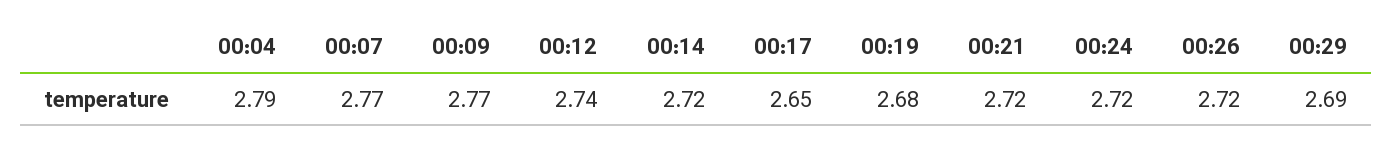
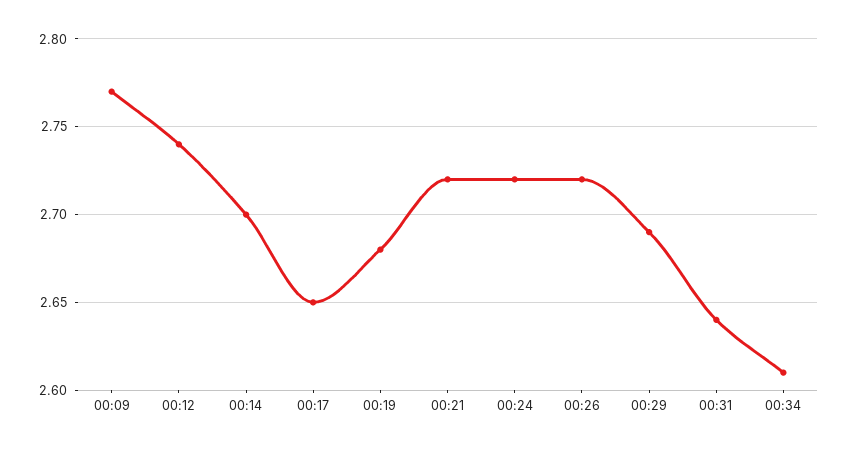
00:04: 2.79 -> none
00:07: 2.77 -> none
00:14: 2.72 -> 2.7
00:31: none -> 2.64
00:34: none -> 2.61

